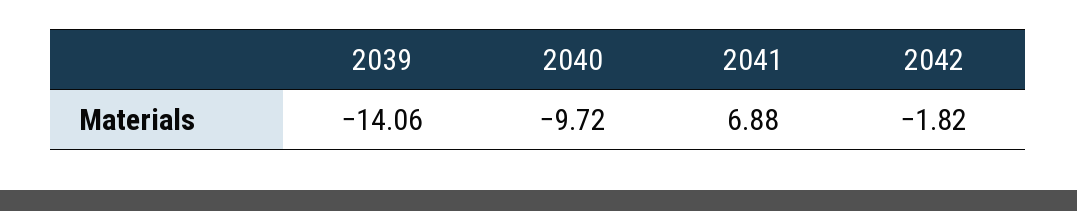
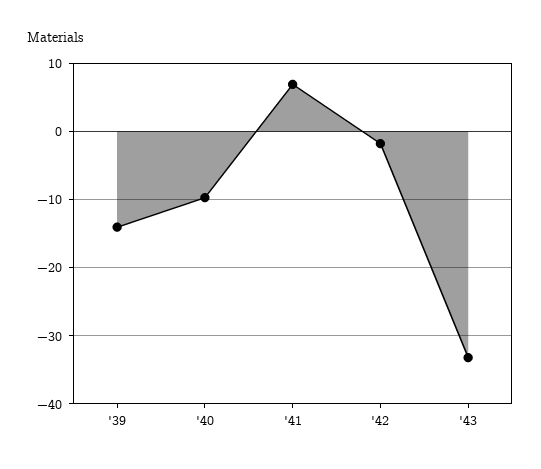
'43: none -> -33

